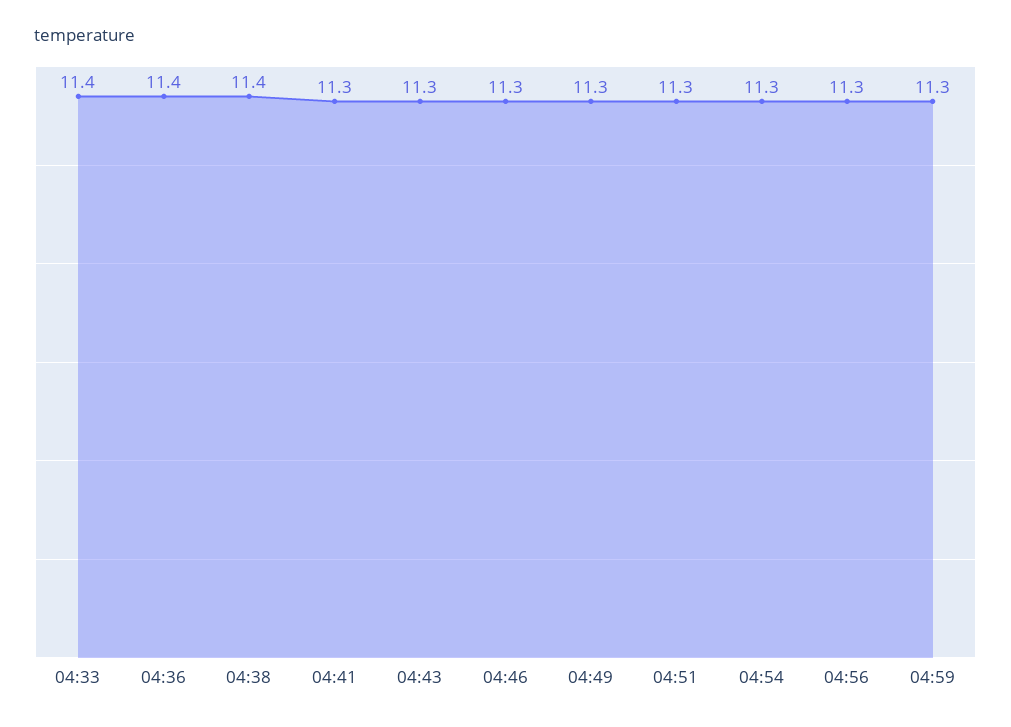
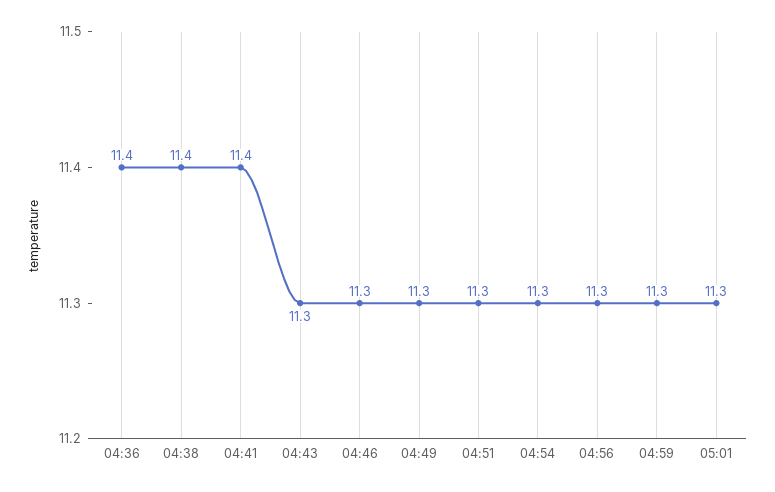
04:33: 11.4 -> none
04:41: 11.3 -> 11.4
05:01: none -> 11.3

